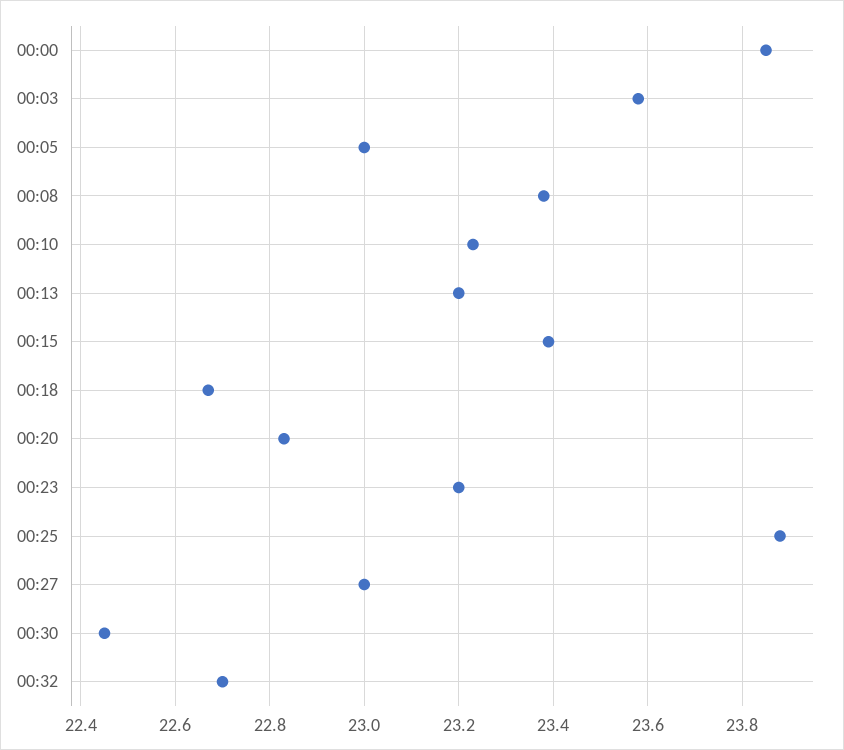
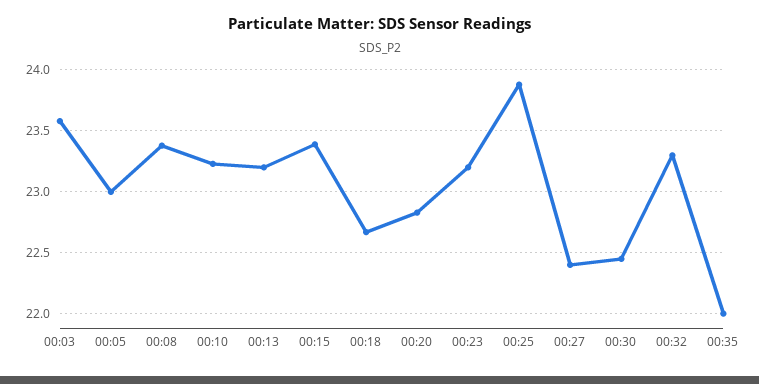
00:00: 23.85 -> none
00:27: 23 -> 22.4
00:32: 22.7 -> 23.3
00:35: none -> 22

